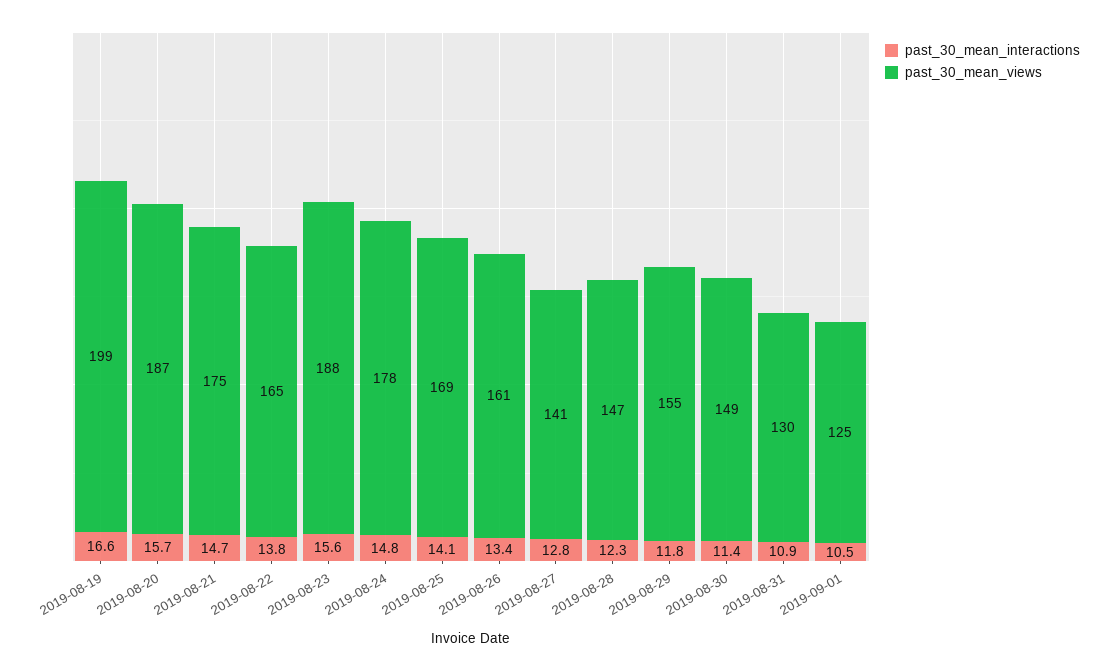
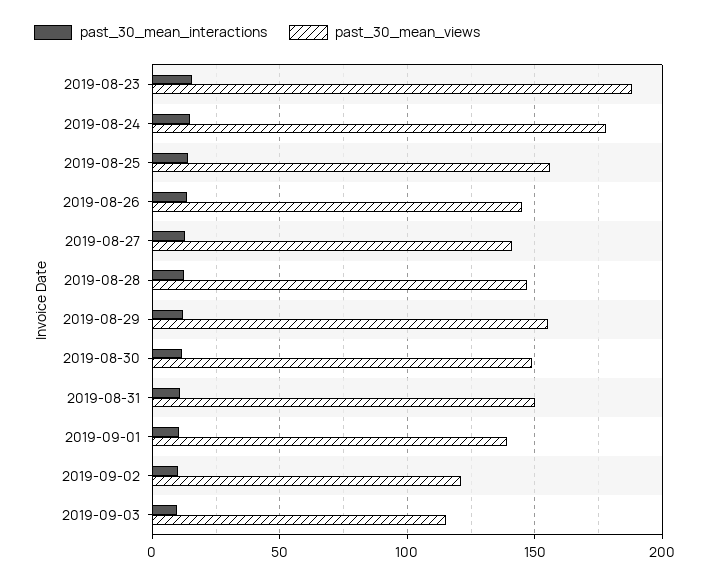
past_30_mean_interactions, 2019-08-19: 16.6 -> none
past_30_mean_views, 2019-08-19: 199 -> none
past_30_mean_interactions, 2019-08-20: 15.7 -> none
past_30_mean_views, 2019-08-20: 187 -> none
past_30_mean_interactions, 2019-08-21: 14.7 -> none
past_30_mean_views, 2019-08-21: 175 -> none
past_30_mean_interactions, 2019-08-22: 13.8 -> none
past_30_mean_views, 2019-08-22: 165 -> none
past_30_mean_views, 2019-08-25: 169 -> 155
past_30_mean_views, 2019-08-26: 161 -> 145
past_30_mean_views, 2019-08-31: 130 -> 150
past_30_mean_views, 2019-09-01: 125 -> 140
past_30_mean_interactions, 2019-09-02: none -> 10
past_30_mean_views, 2019-09-02: none -> 120
past_30_mean_interactions, 2019-09-03: none -> 10
past_30_mean_views, 2019-09-03: none -> 115

